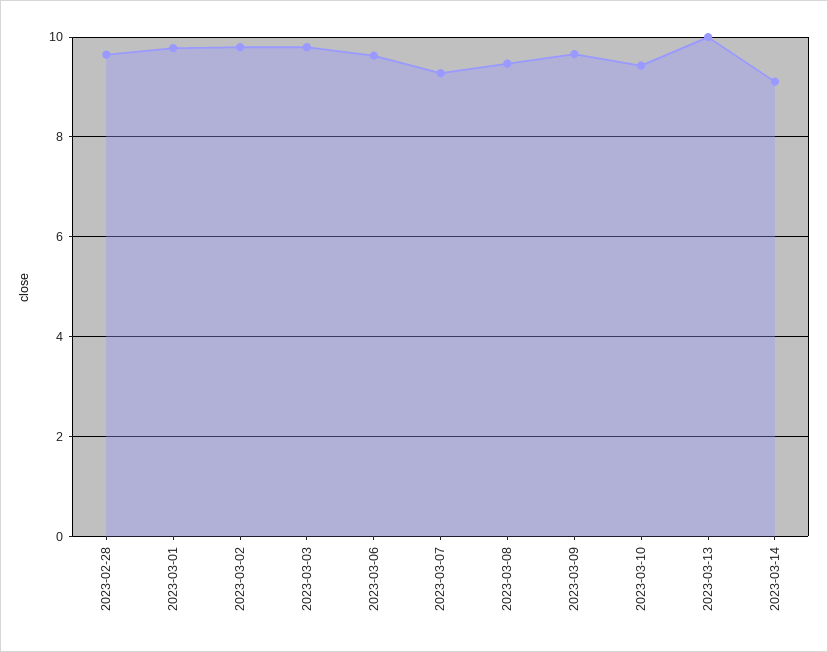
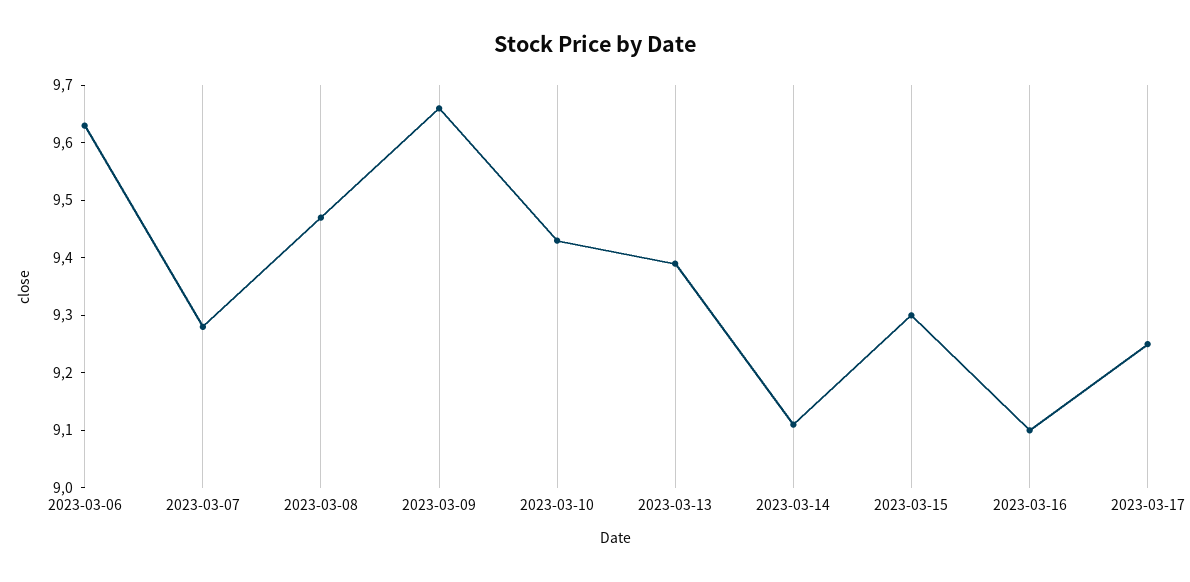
2023-02-28: 9.6 -> none
2023-03-01: 9.8 -> none
2023-03-02: 9.8 -> none
2023-03-03: 9.8 -> none
2023-03-13: 10 -> 9.4
2023-03-15: none -> 9.3
2023-03-16: none -> 9.1
2023-03-17: none -> 9.25

